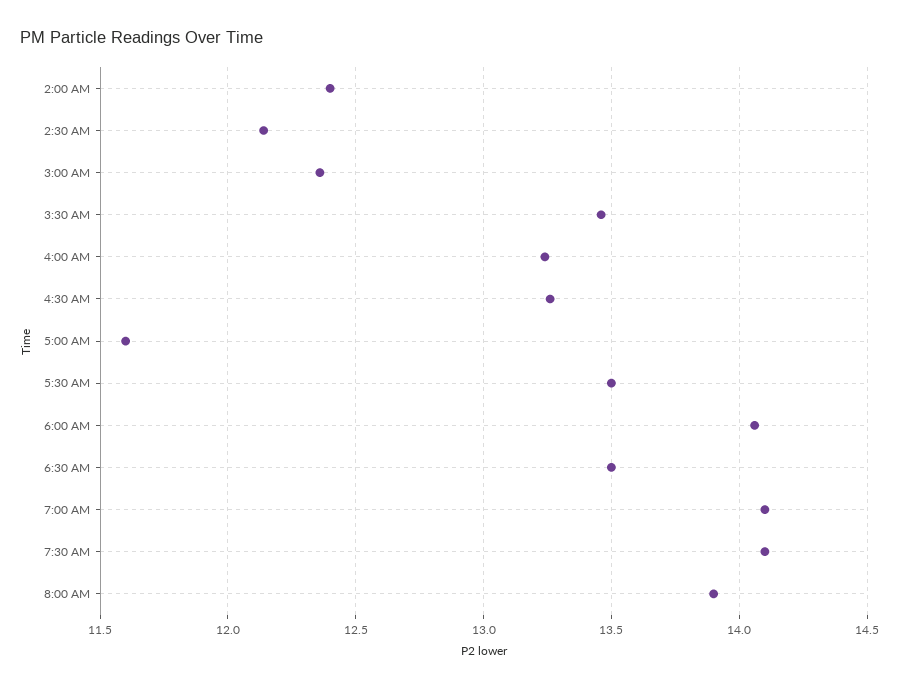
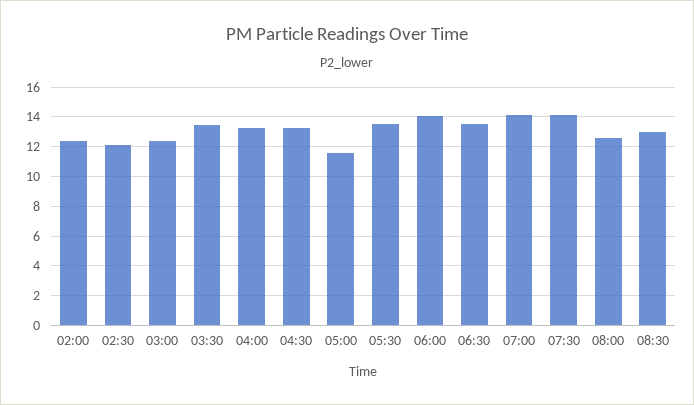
8:00 AM: 13.9 -> 12.5
08:30: none -> 13

